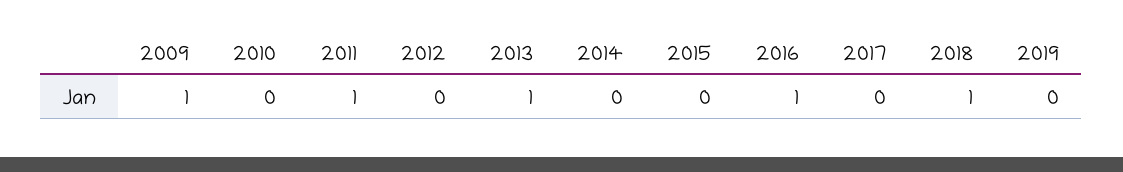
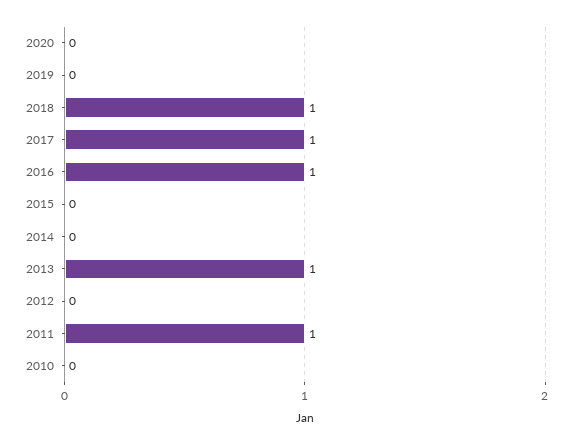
2009: 1 -> none
2017: 0 -> 1
2020: none -> 0

